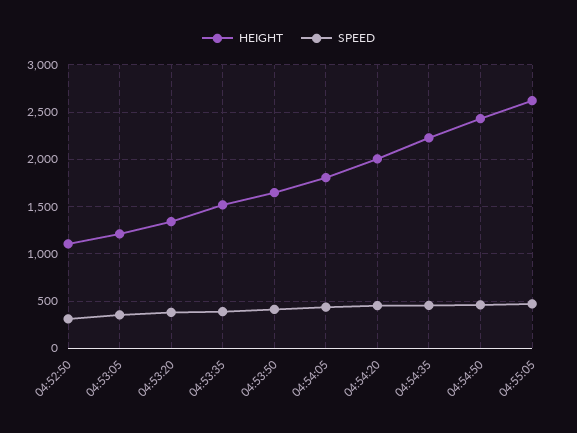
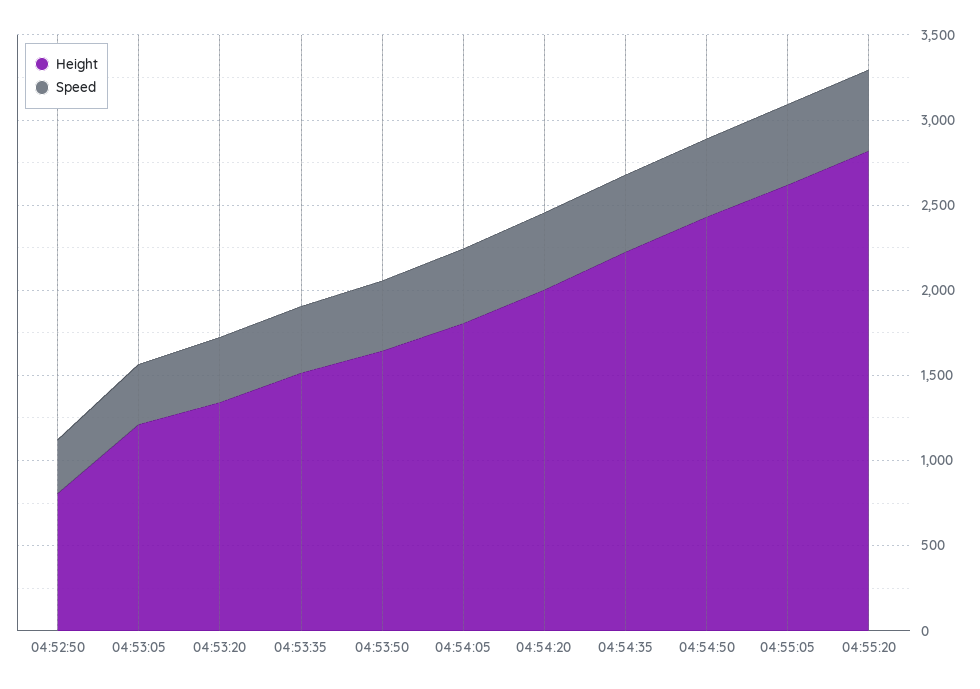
HEIGHT, 04:52:50: 1100 -> 800
HEIGHT, 04:55:20: none -> 2800
SPEED, 04:55:20: none -> 500

